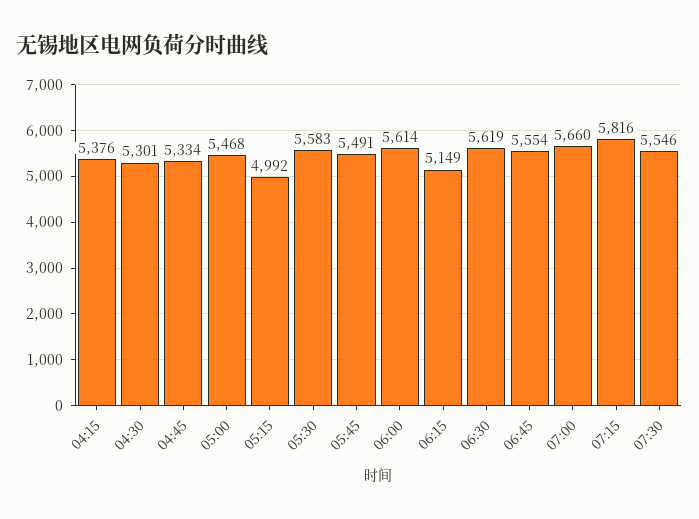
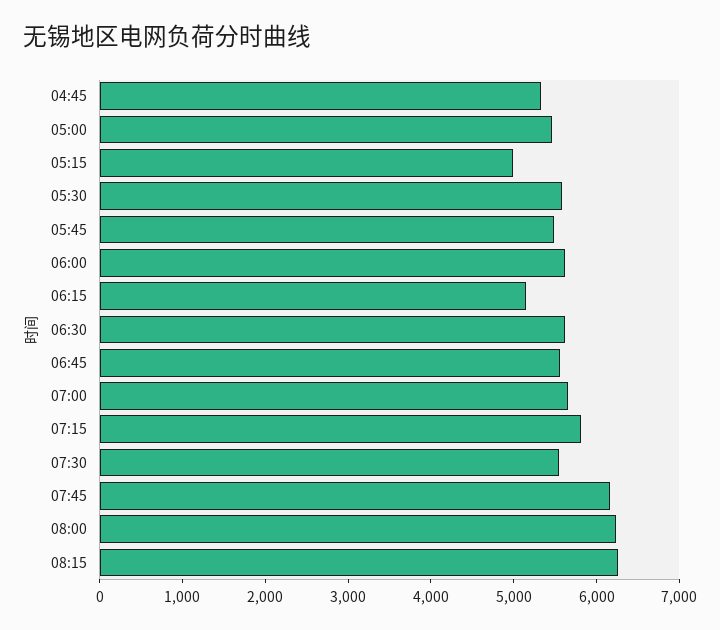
04:15: 5376 -> none
04:30: 5301 -> none
07:45: none -> 6200
08:00: none -> 6200
08:15: none -> 6200

